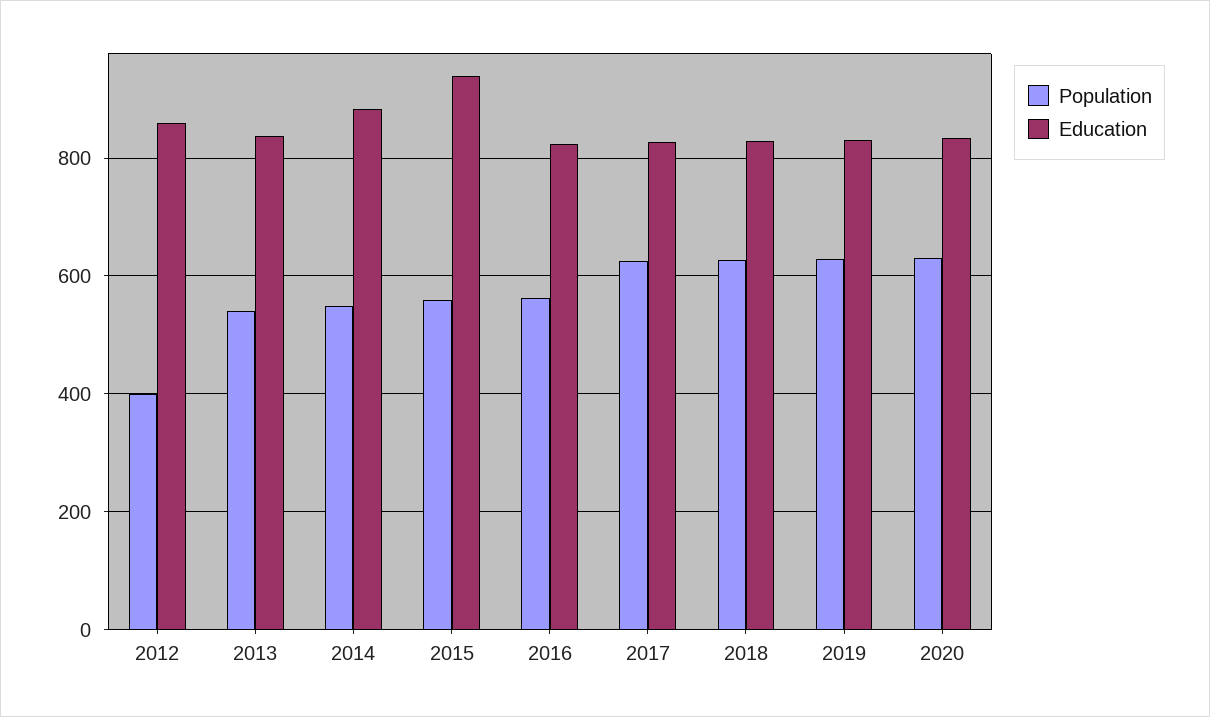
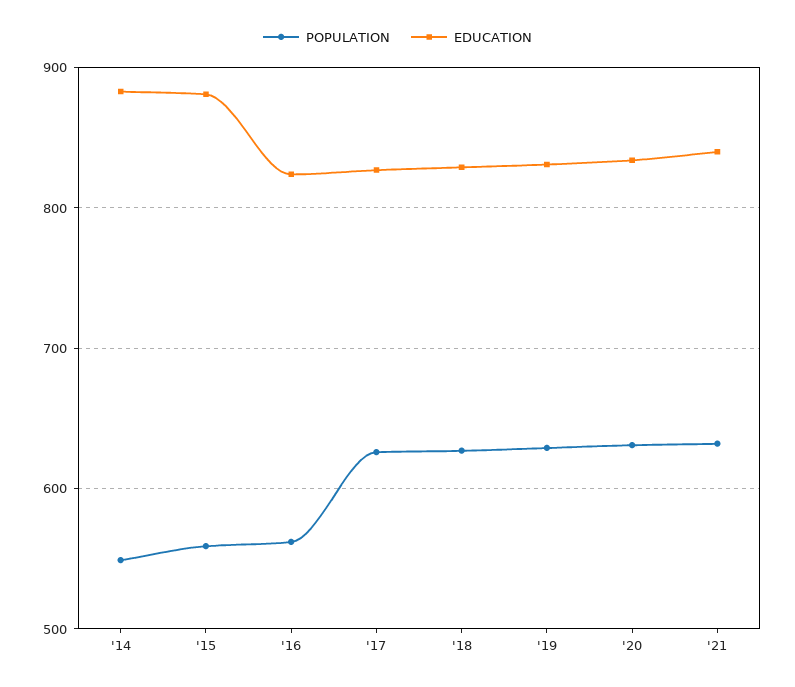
Population, 2012: 400 -> none
Education, 2012: 860 -> none
Population, 2013: 540 -> none
Education, 2013: 840 -> none
Education, 2015: 940 -> 880
Population, '21: none -> 630
Education, '21: none -> 840

